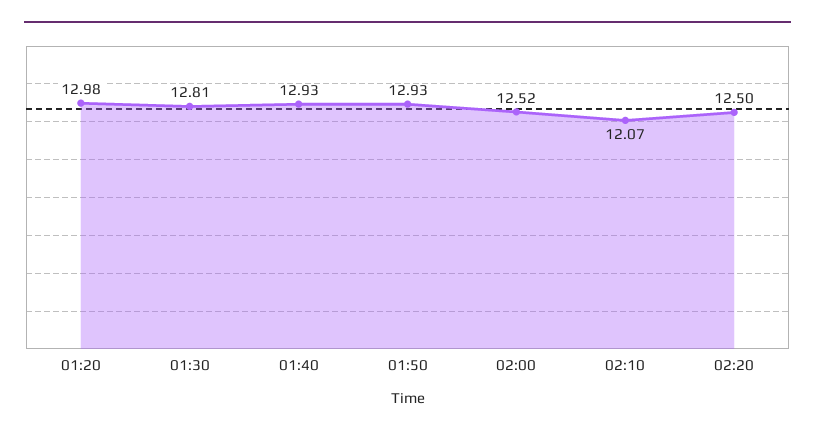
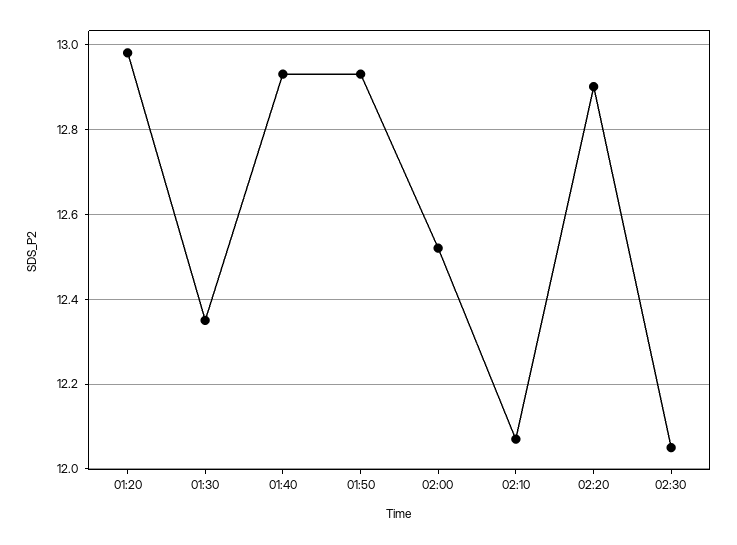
01:30: 12.81 -> 12.35
02:20: 12.5 -> 12.9
02:30: none -> 12.05

